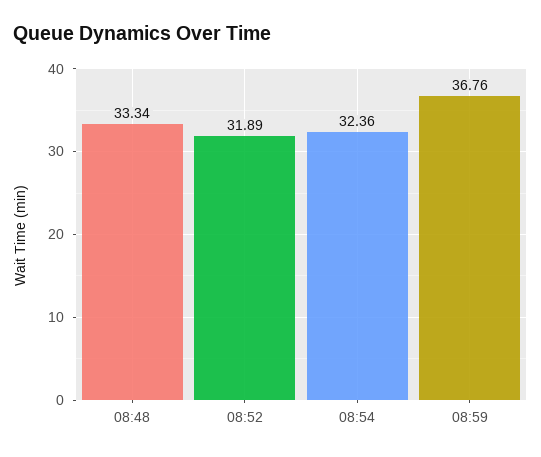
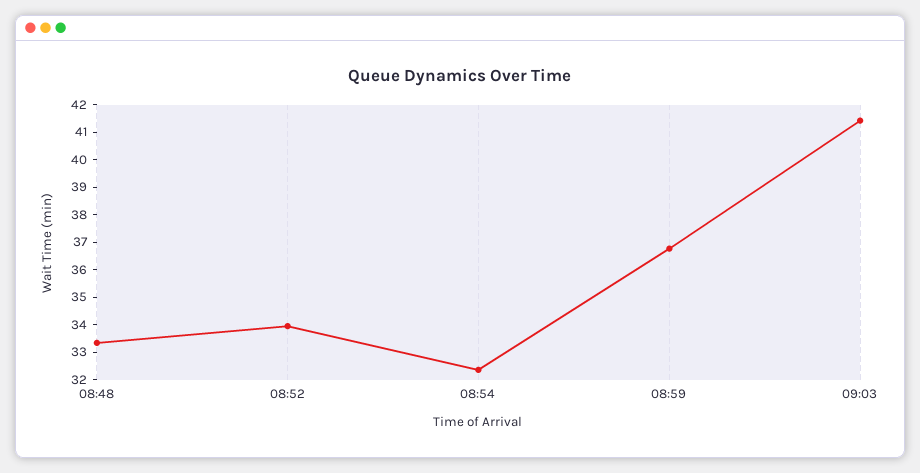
08:52: 31.89 -> 34
09:03: none -> 41.5

